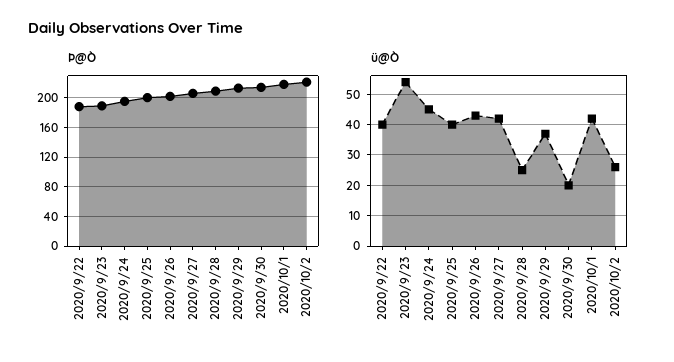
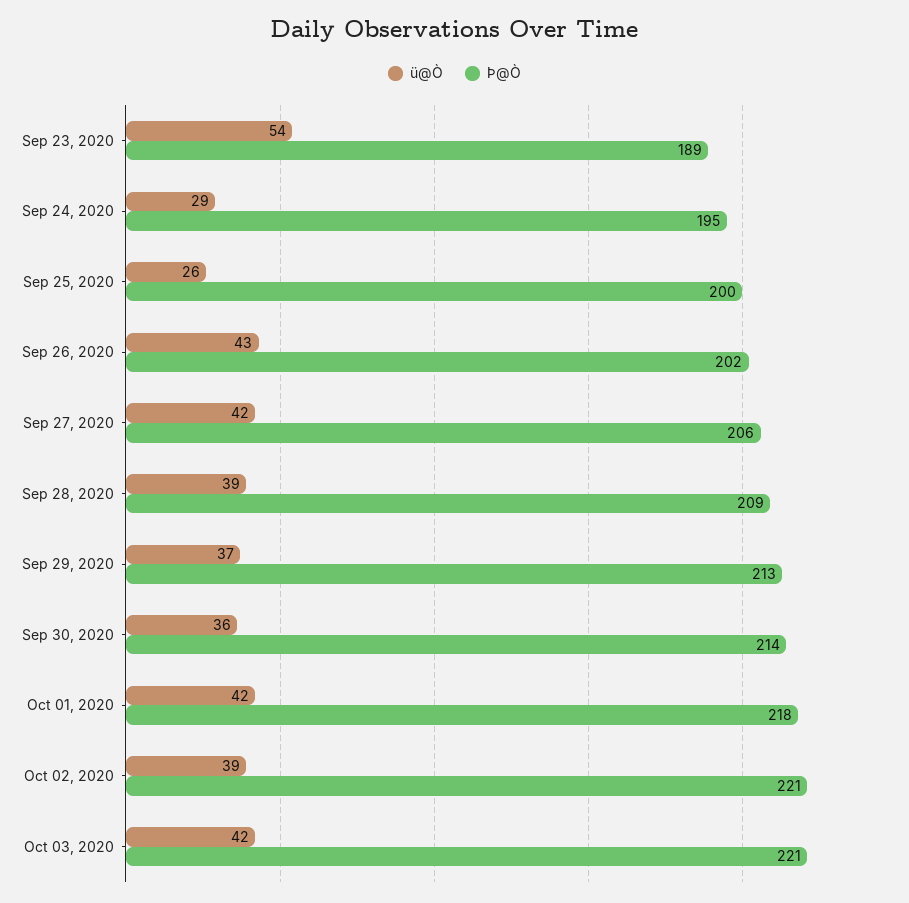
Þ@Ò, 2020/9/22: 190 -> none
ü@Ò, 2020/9/22: 40 -> none
ü@Ò, 2020/9/24: 45 -> 29
ü@Ò, 2020/9/25: 40 -> 26
ü@Ò, 2020/9/28: 25 -> 39
ü@Ò, 2020/9/30: 20 -> 36
ü@Ò, 2020/10/2: 25 -> 39
ü@Ò, Oct 03, 2020: none -> 42
Þ@Ò, Oct 03, 2020: none -> 221

